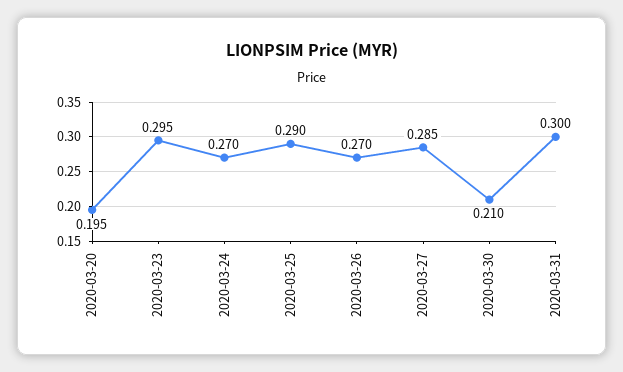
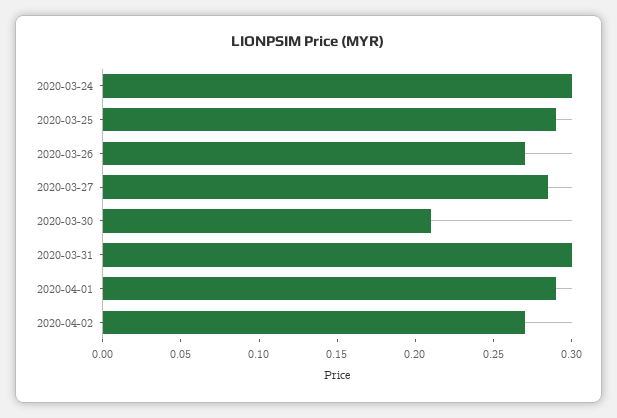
2020-03-20: 0.195 -> none
2020-03-23: 0.295 -> none
2020-03-24: 0.27 -> 0.3
2020-04-01: none -> 0.29
2020-04-02: none -> 0.27

